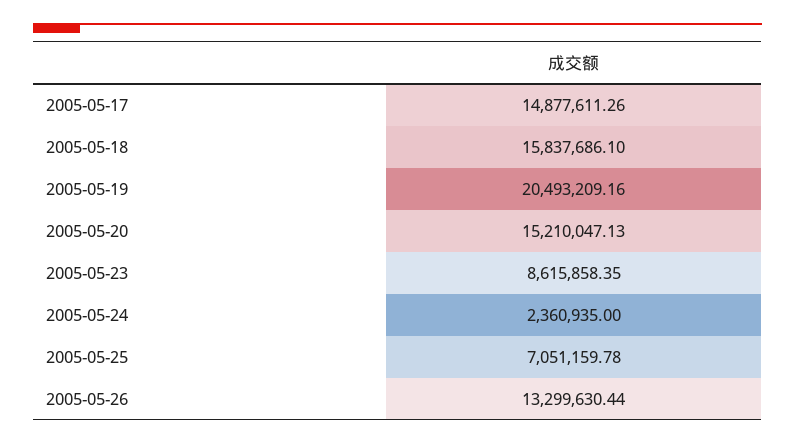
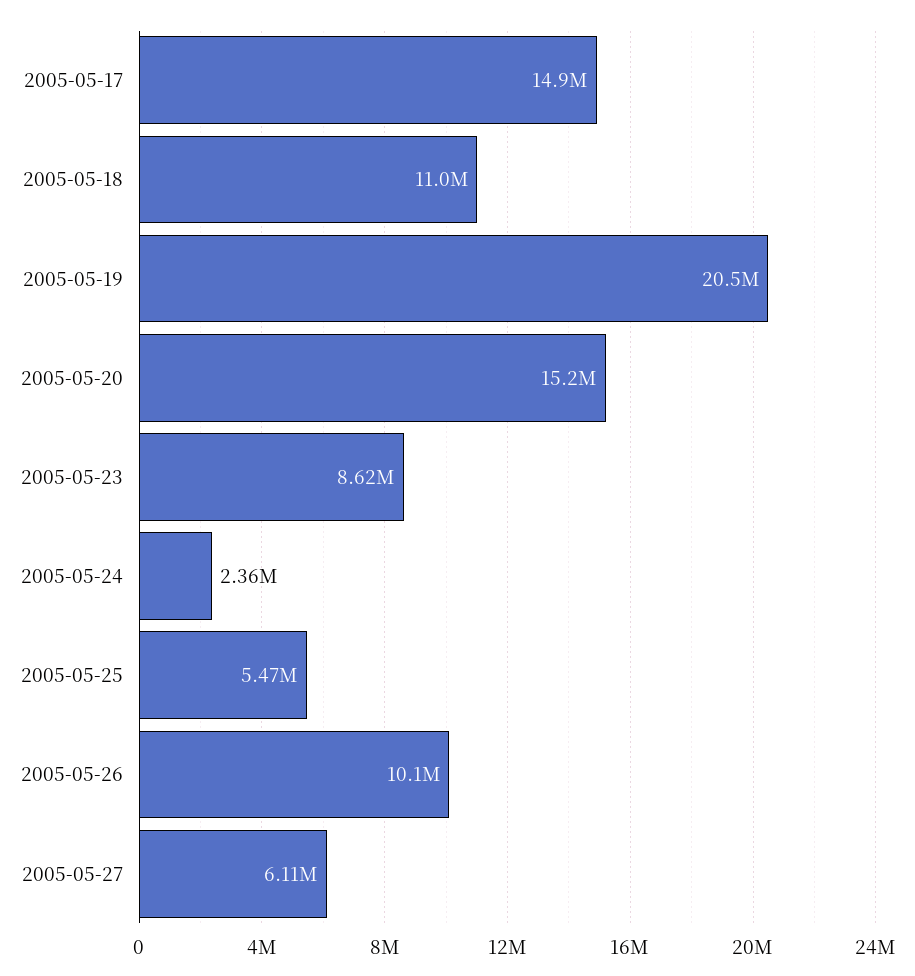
2005-05-18: 15837686.1 -> 11000000
2005-05-25: 7051159.78 -> 5470000
2005-05-26: 13299630.44 -> 10100000
2005-05-27: none -> 6110000

